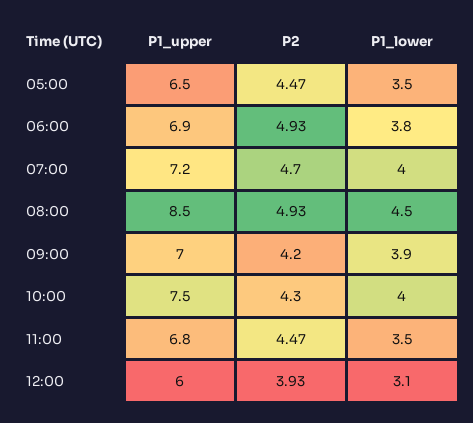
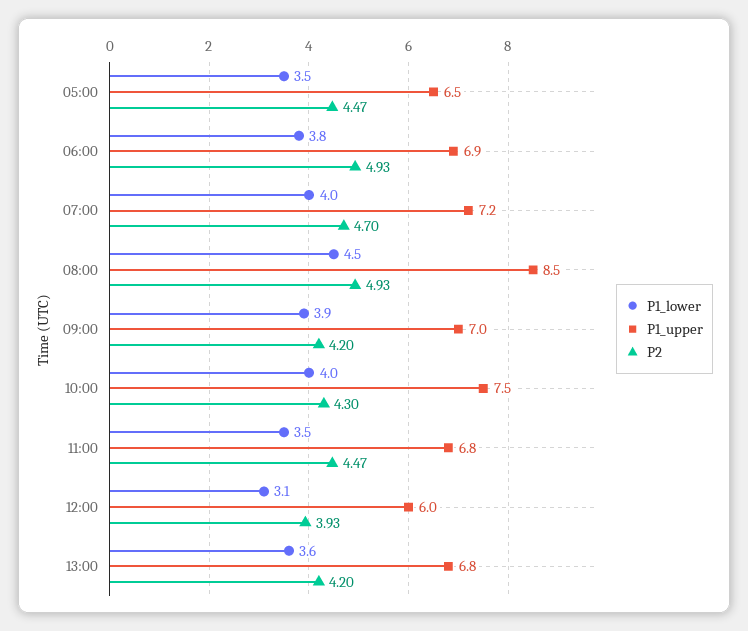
P1_lower, 13:00: none -> 3.6
P1_upper, 13:00: none -> 6.8
P2, 13:00: none -> 4.2

